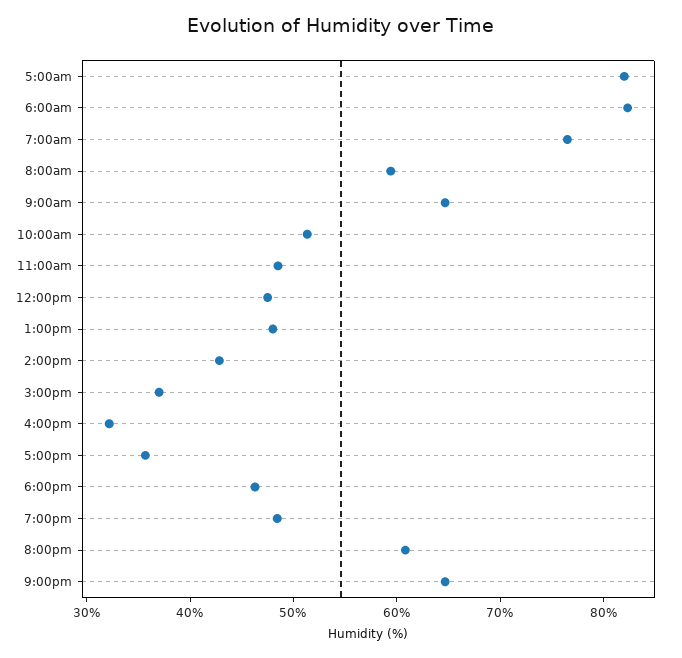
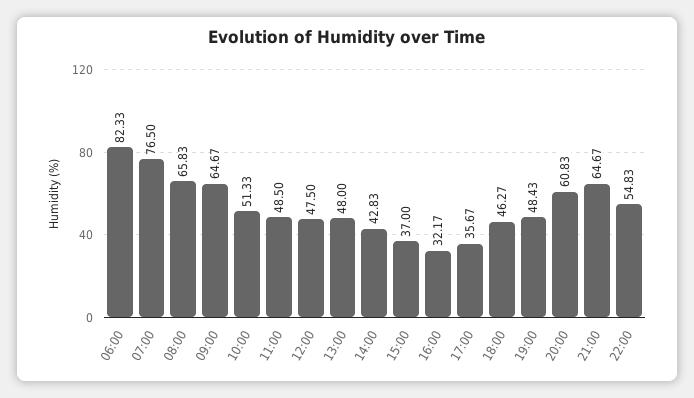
5:00am: 82 -> none
8:00am: 60 -> 65.83
22:00: none -> 54.83

